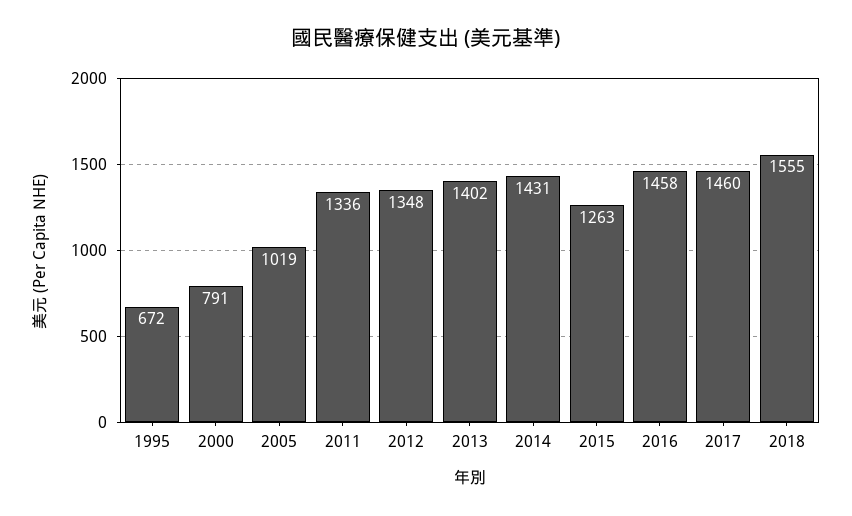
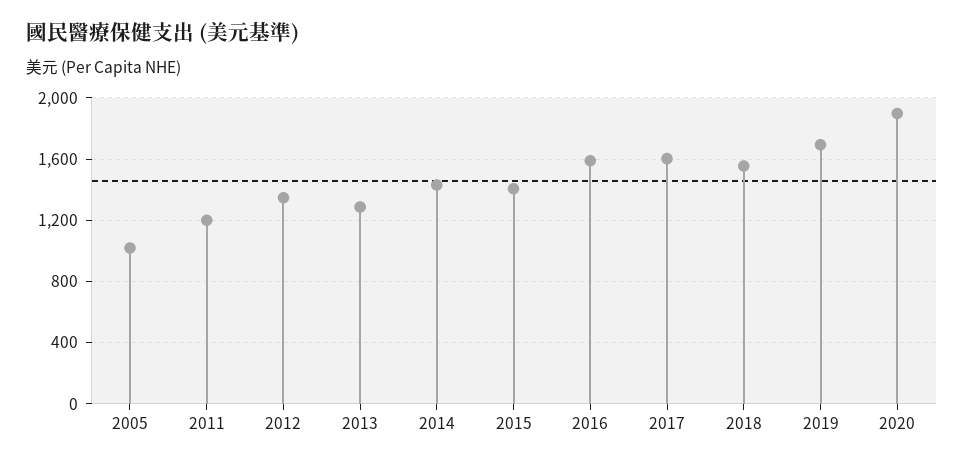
1995: 672 -> none
2000: 791 -> none
2011: 1336 -> 1200
2013: 1402 -> 1300
2015: 1263 -> 1400
2016: 1458 -> 1600
2017: 1460 -> 1600
2019: none -> 1700
2020: none -> 1900

